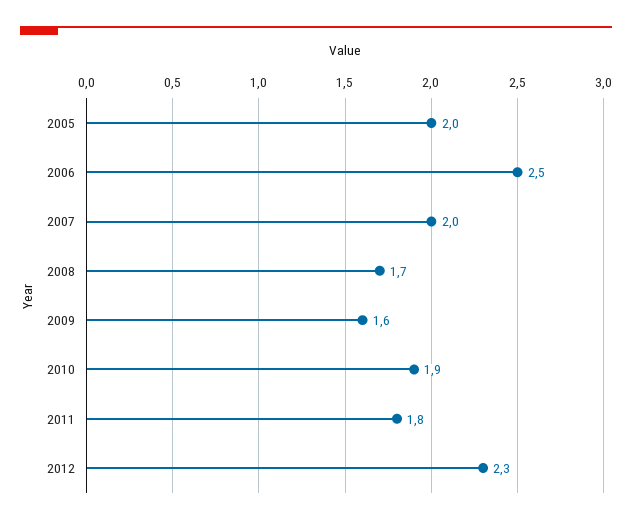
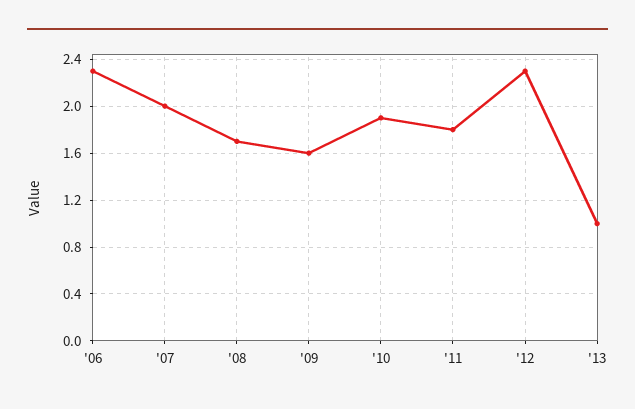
2005: 2 -> none
2006: 2.5 -> 2.3
'13: none -> 1

